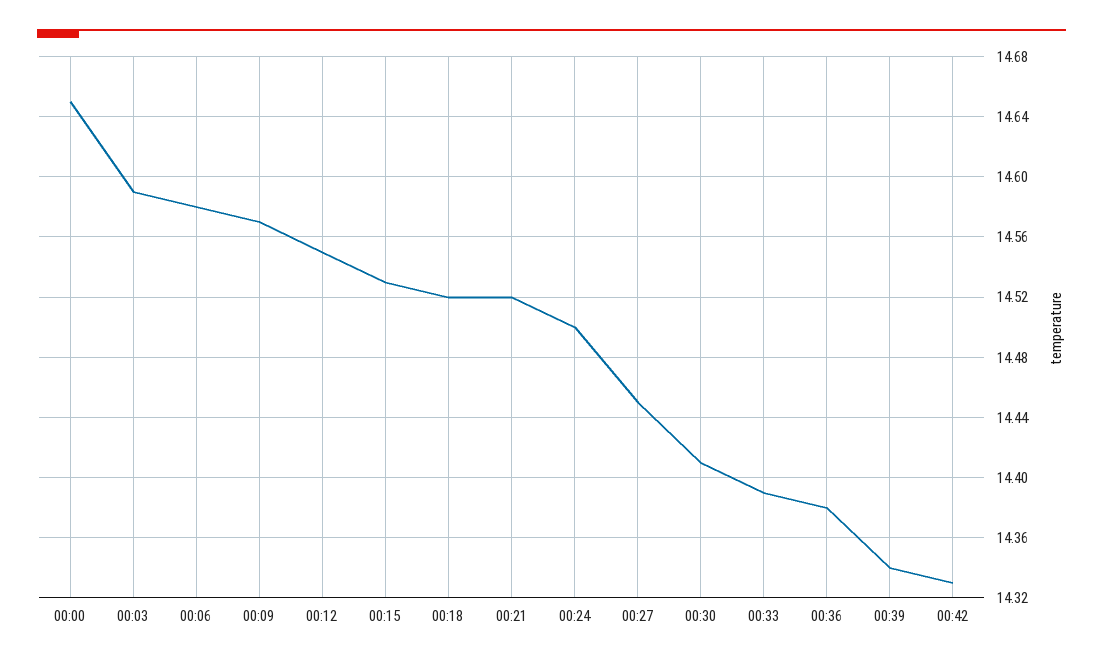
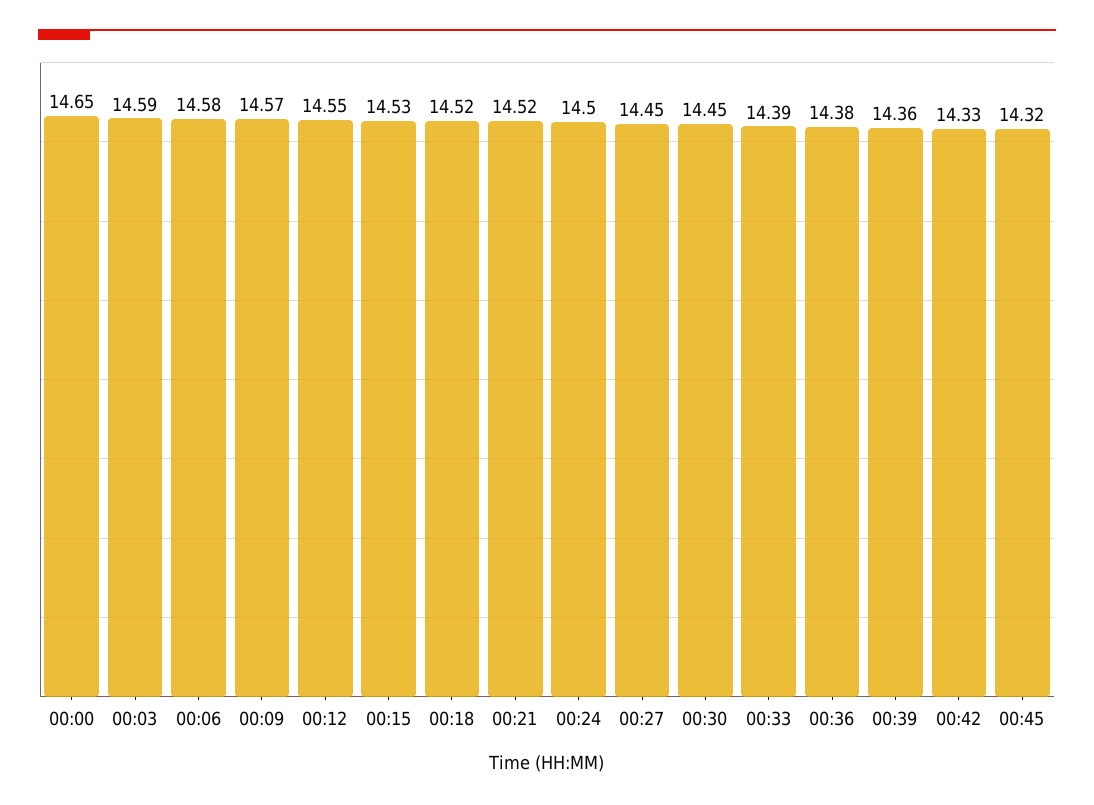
00:30: 14.41 -> 14.45
00:39: 14.34 -> 14.36
00:45: none -> 14.32

